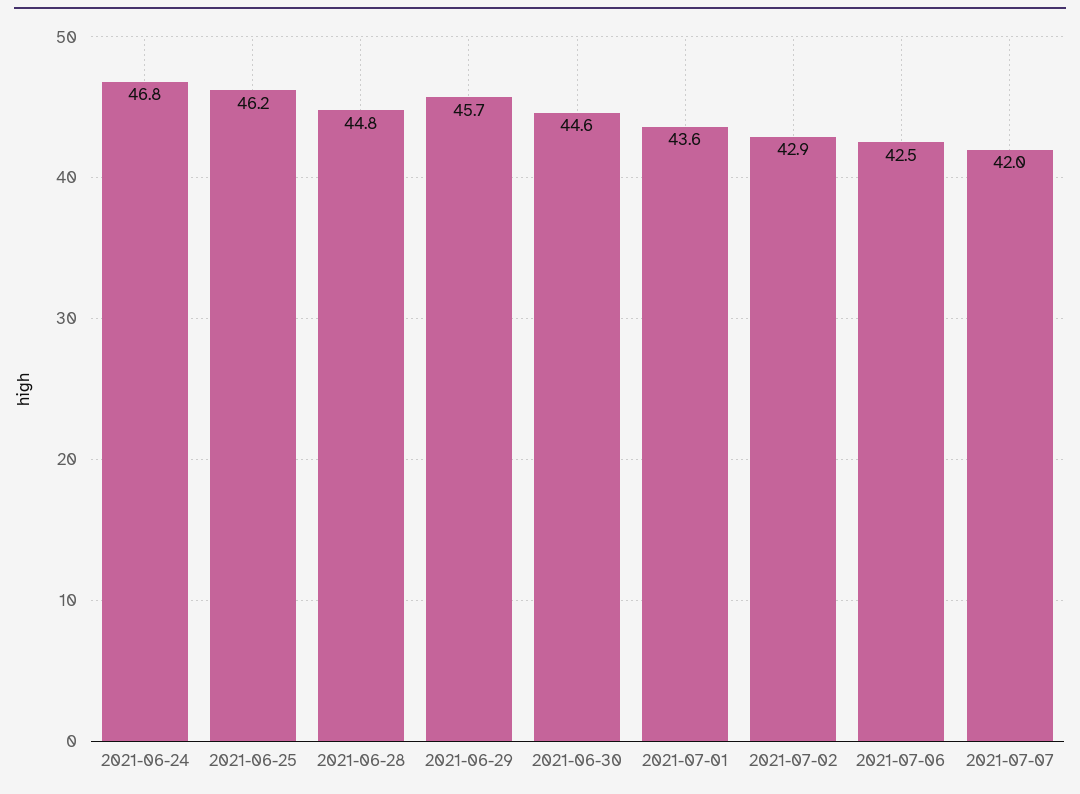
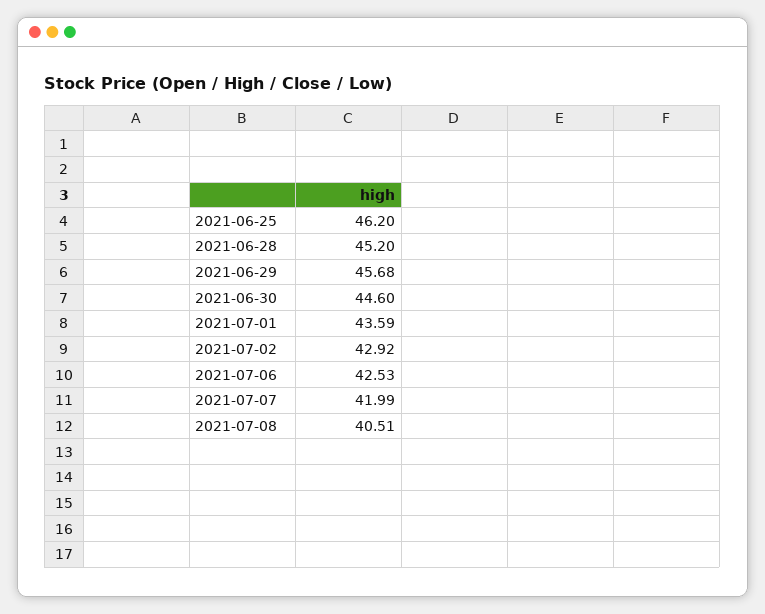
2021-06-24: 46.8 -> none
2021-06-28: 44.8 -> 45.2
2021-07-08: none -> 40.51

